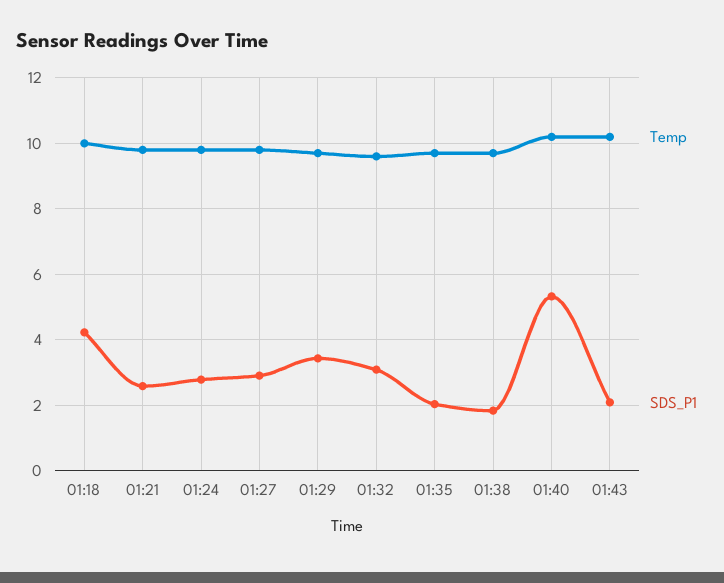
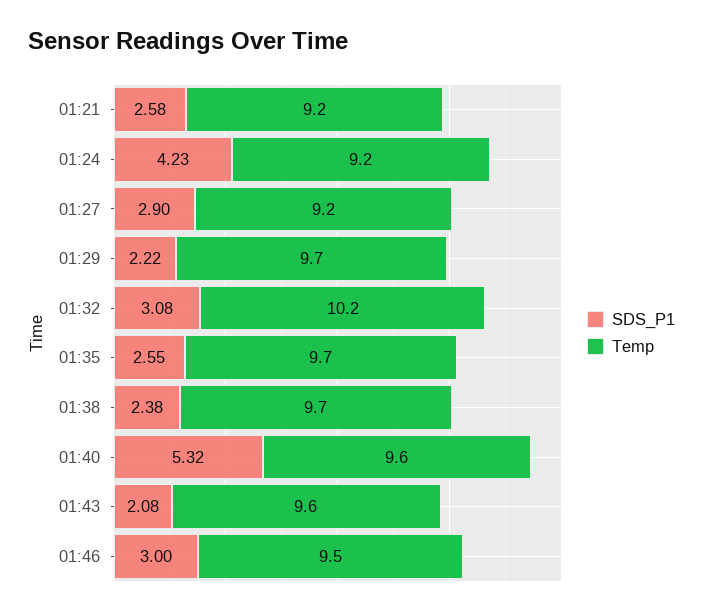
Temp, 01:18: 10 -> none
SDS_P1, 01:18: 4.2 -> none
Temp, 01:21: 9.8 -> 9.2
Temp, 01:24: 9.8 -> 9.2
SDS_P1, 01:24: 2.8 -> 4.23
Temp, 01:27: 9.8 -> 9.2
SDS_P1, 01:29: 3.4 -> 2.22
Temp, 01:32: 9.6 -> 10.2
SDS_P1, 01:35: 2 -> 2.55
SDS_P1, 01:38: 1.8 -> 2.38
Temp, 01:40: 10.2 -> 9.6
Temp, 01:43: 10.2 -> 9.6
SDS_P1, 01:46: none -> 3
Temp, 01:46: none -> 9.5

